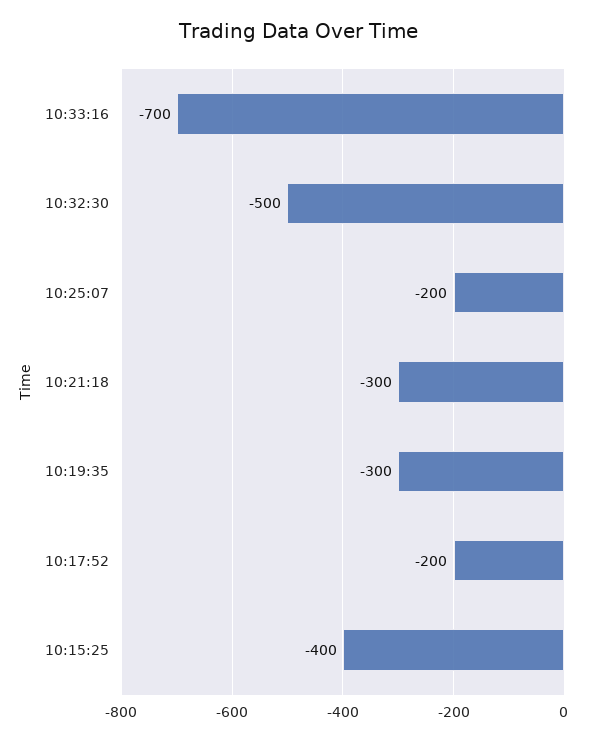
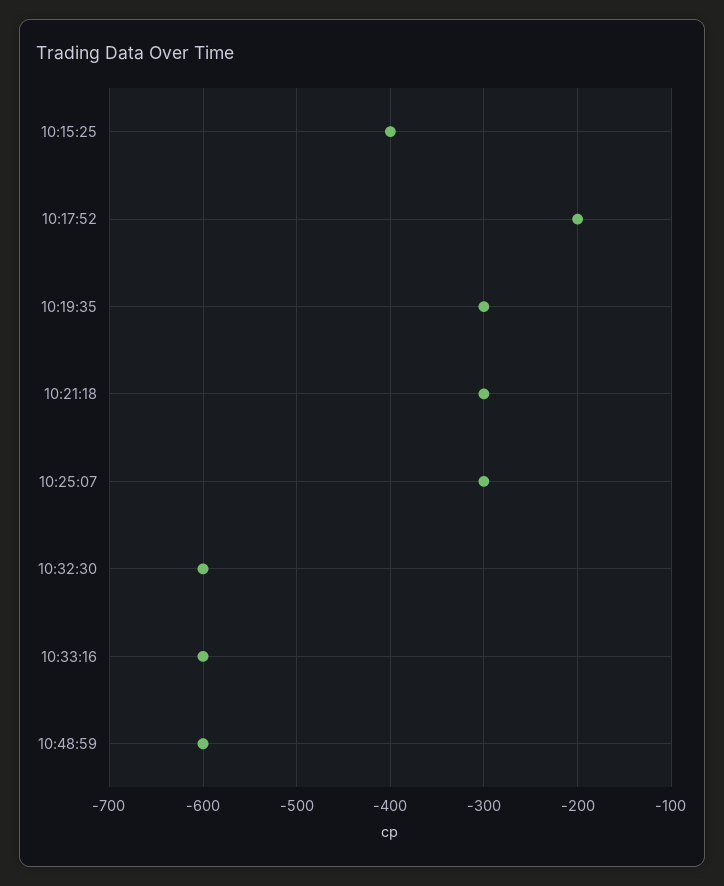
10:33:16: -700 -> -600
10:32:30: -500 -> -600
10:25:07: -200 -> -300
10:48:59: none -> -600

